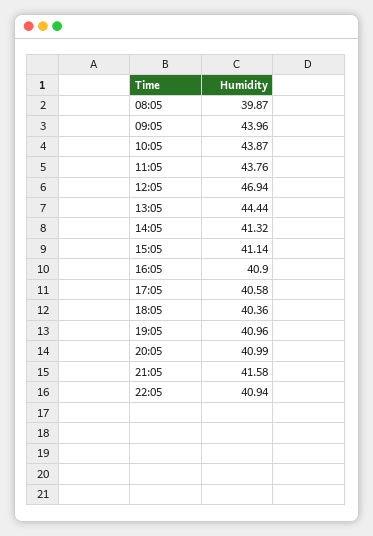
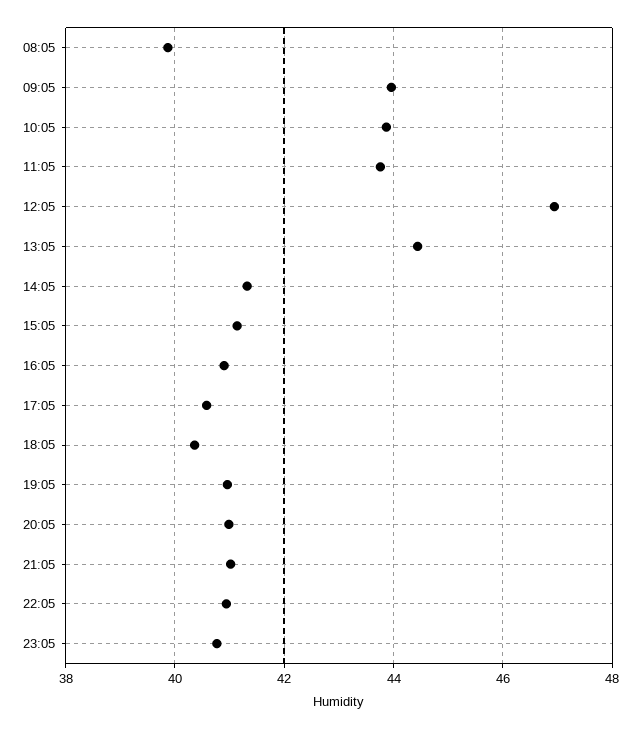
21:05: 41.58 -> 41
23:05: none -> 40.8

